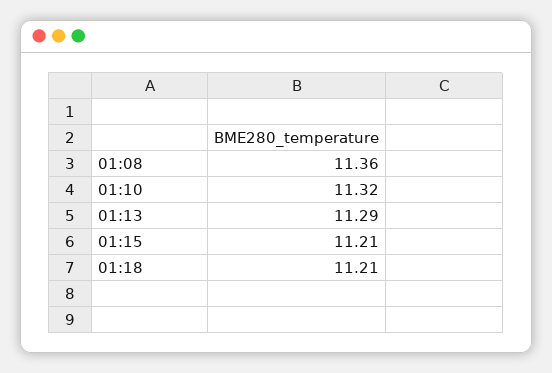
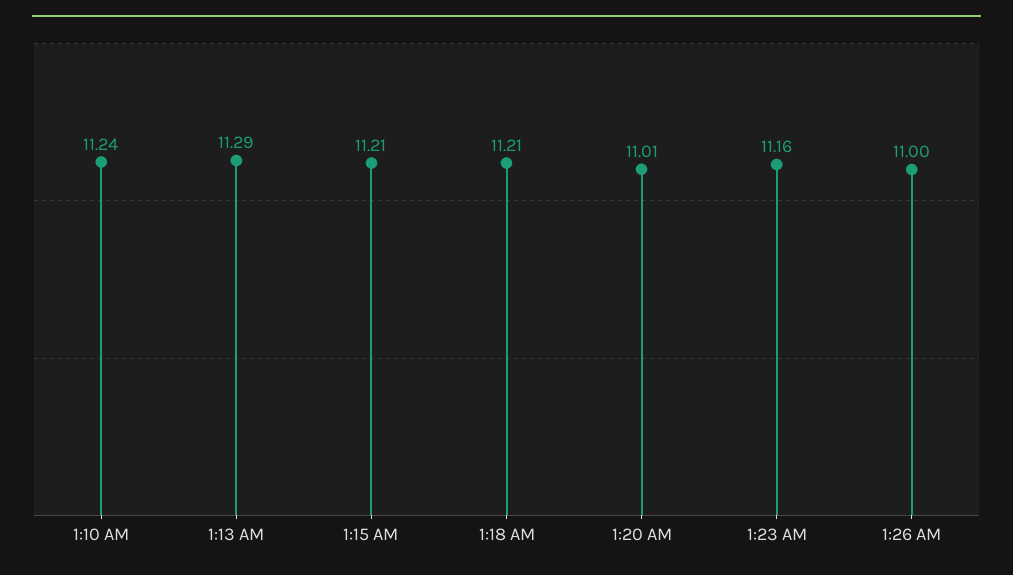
01:08: 11.36 -> none
01:10: 11.32 -> 11.24
1:20 AM: none -> 11.01
1:23 AM: none -> 11.16
1:26 AM: none -> 11

